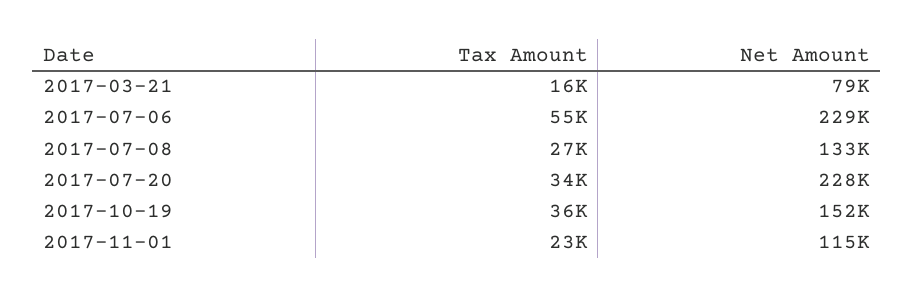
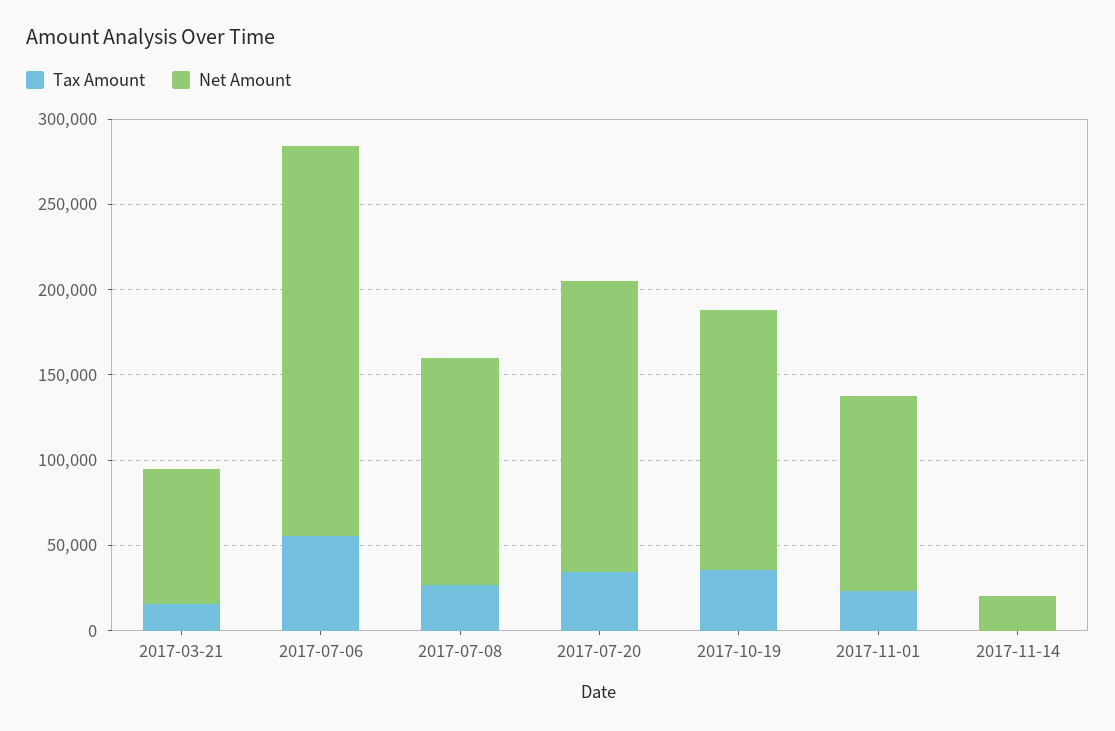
Net Amount, 2017-07-20: 228000 -> 170000
Tax Amount, 2017-11-14: none -> 0
Net Amount, 2017-11-14: none -> 20000

